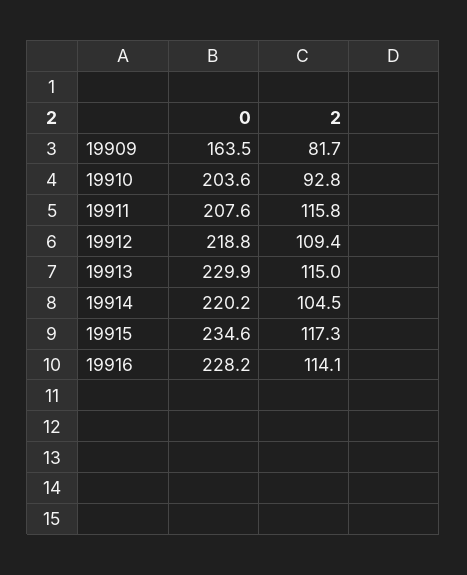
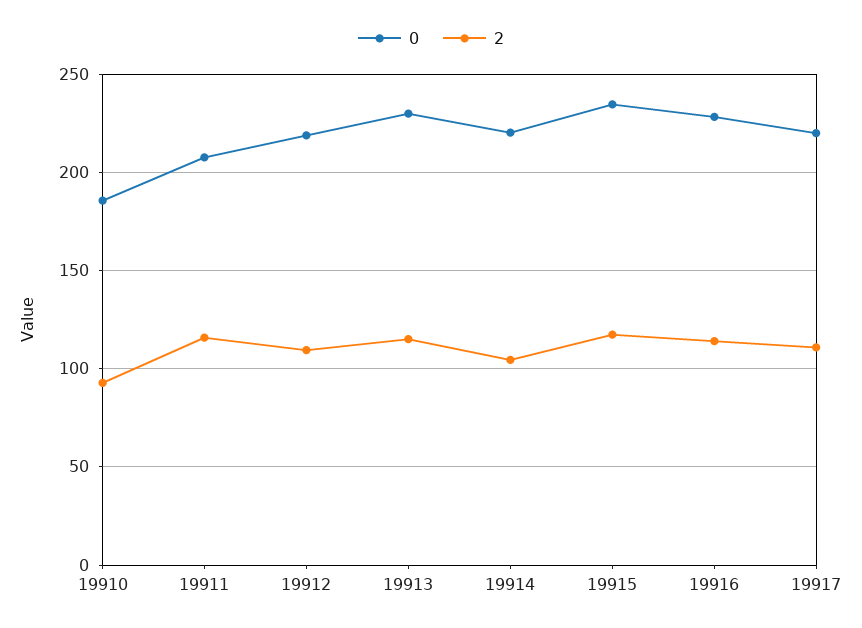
0, 19909: 163.5 -> none
2, 19909: 81.7 -> none
0, 19910: 203.6 -> 185
0, 19917: none -> 220
2, 19917: none -> 110

